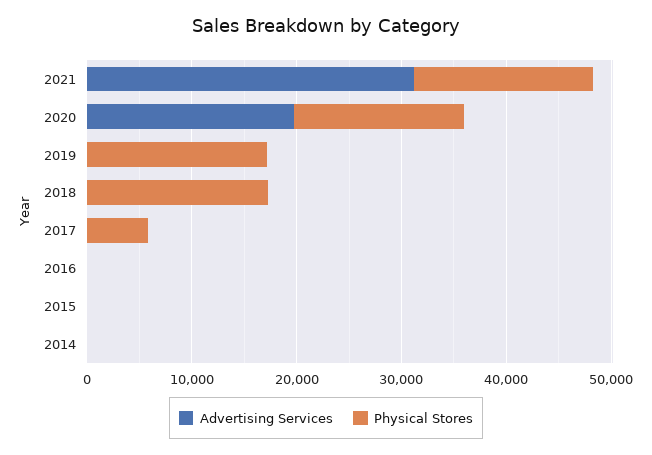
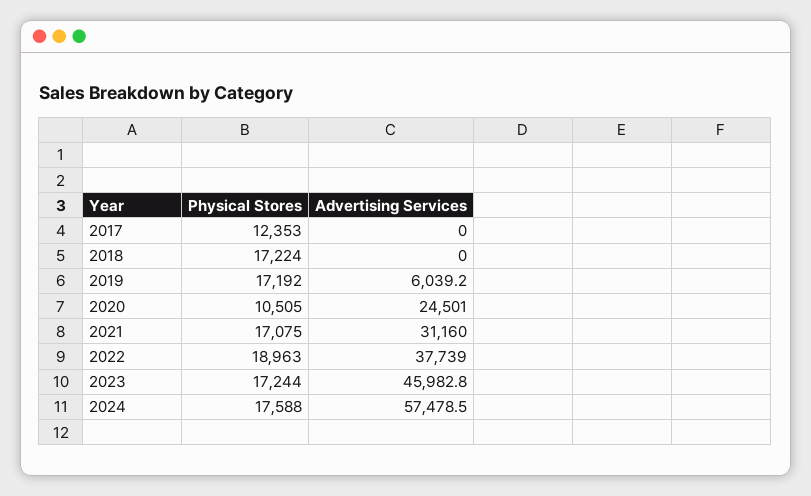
Advertising Services, 2020: 20000 -> 24501
Physical Stores, 2020: 16000 -> 10505
Advertising Services, 2019: 0 -> 6039.2
Physical Stores, 2017: 6000 -> 12353
Advertising Services, 2016: 0 -> none
Physical Stores, 2016: 0 -> none
Advertising Services, 2015: 0 -> none
Physical Stores, 2015: 0 -> none
Advertising Services, 2014: 0 -> none
Physical Stores, 2014: 0 -> none
Physical Stores, 2022: none -> 18963
Advertising Services, 2022: none -> 37739
Physical Stores, 2023: none -> 17244
Advertising Services, 2023: none -> 45982.8
Physical Stores, 2024: none -> 17588
Advertising Services, 2024: none -> 57478.5

